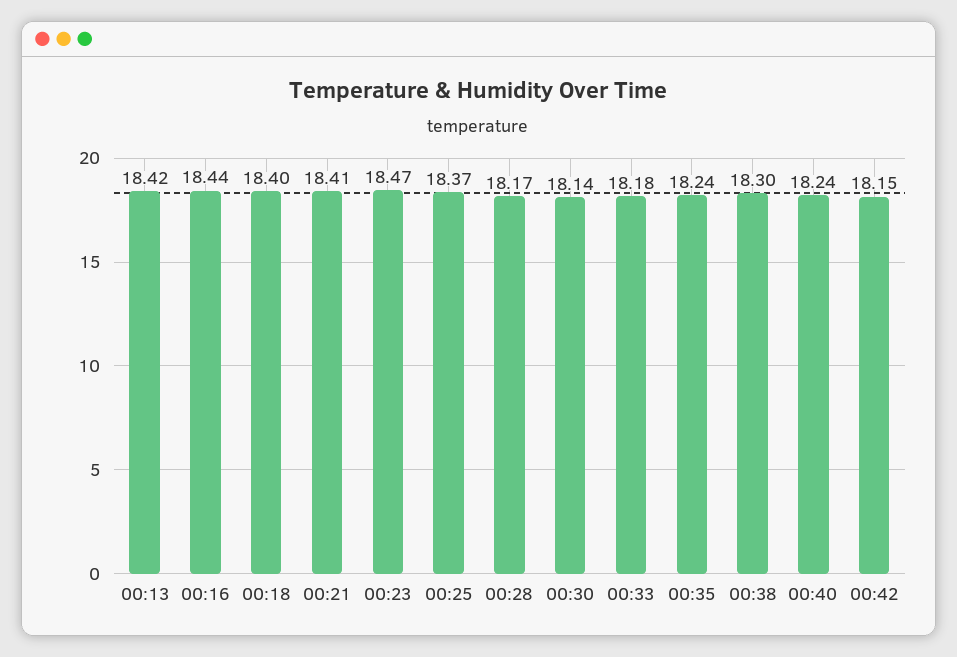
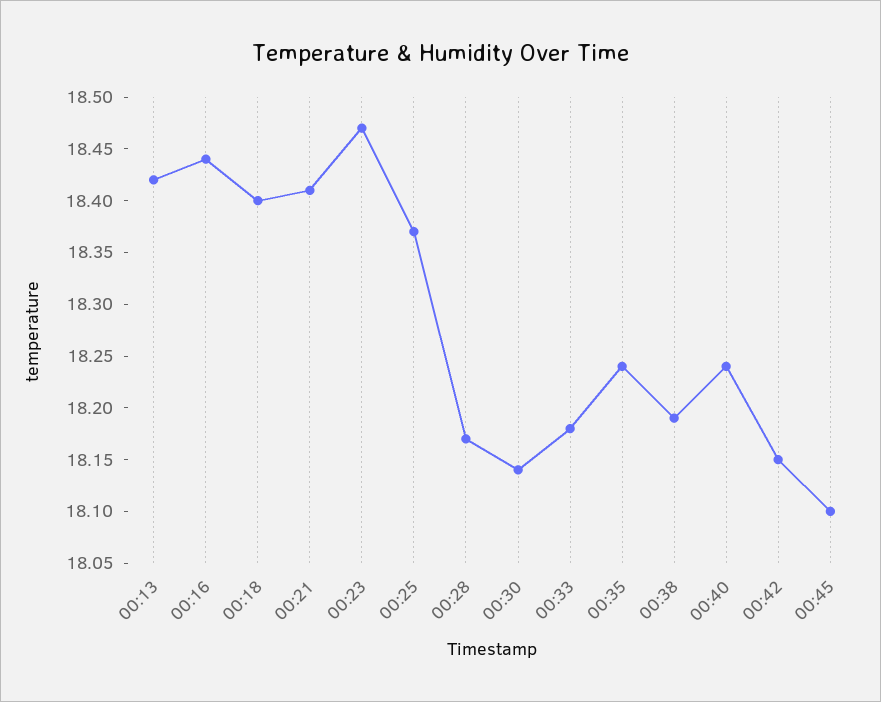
00:38: 18.3 -> 18.19
00:45: none -> 18.1

